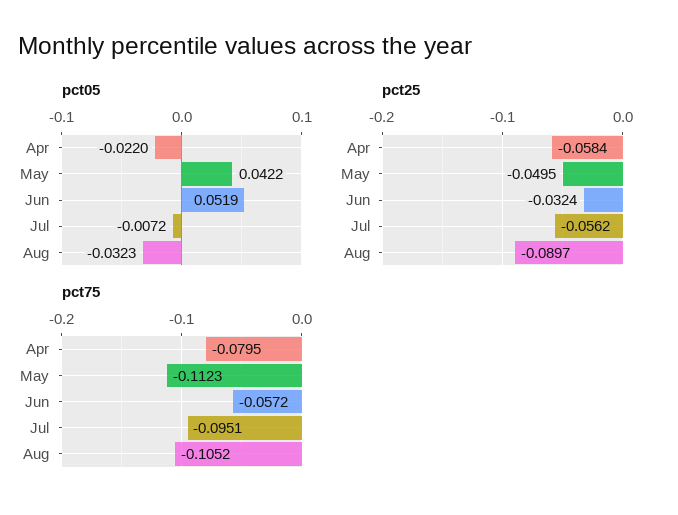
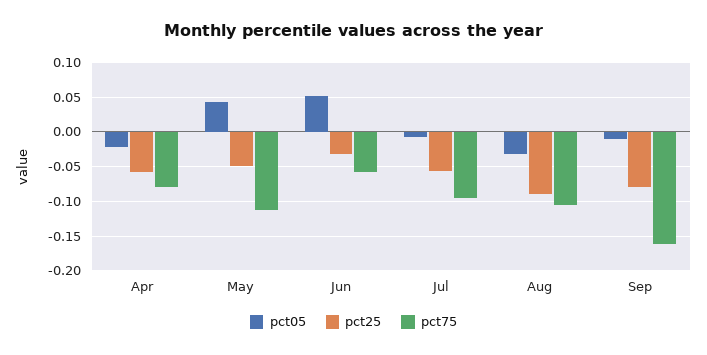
pct05, Sep: none -> -0.01
pct25, Sep: none -> -0.08
pct75, Sep: none -> -0.16

